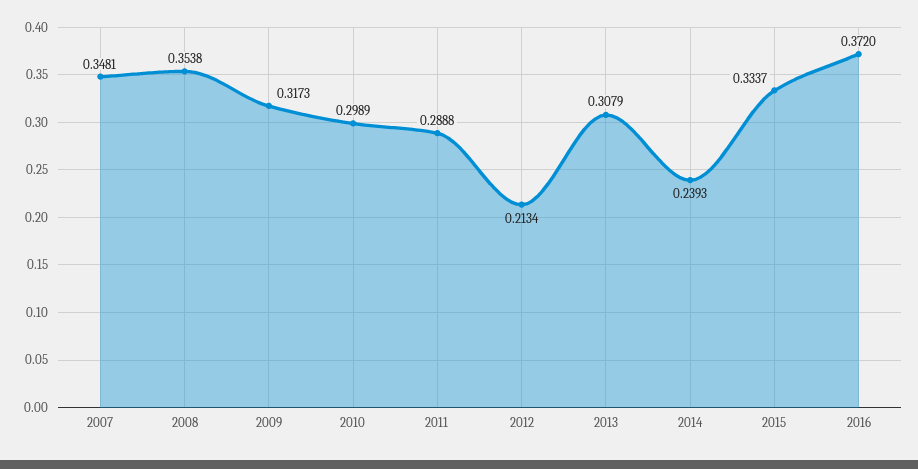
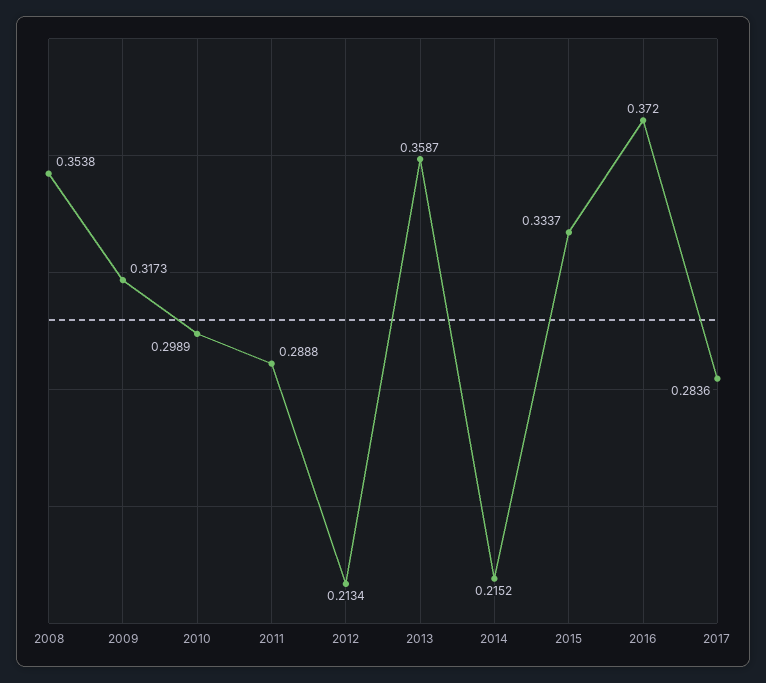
2007: 0.3481 -> none
2013: 0.3079 -> 0.3587
2014: 0.2393 -> 0.2152
2017: none -> 0.2836

